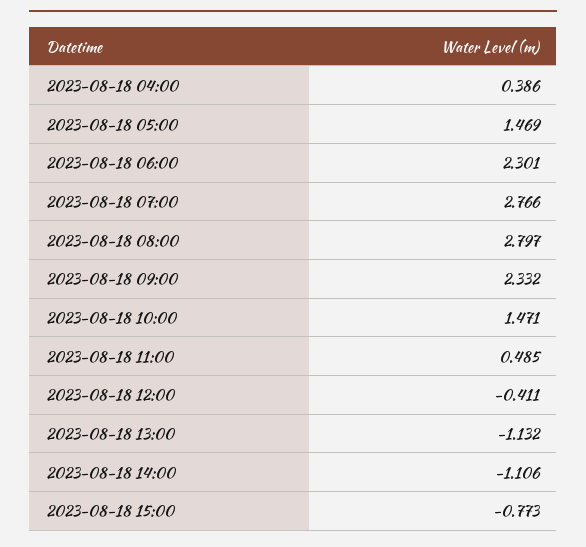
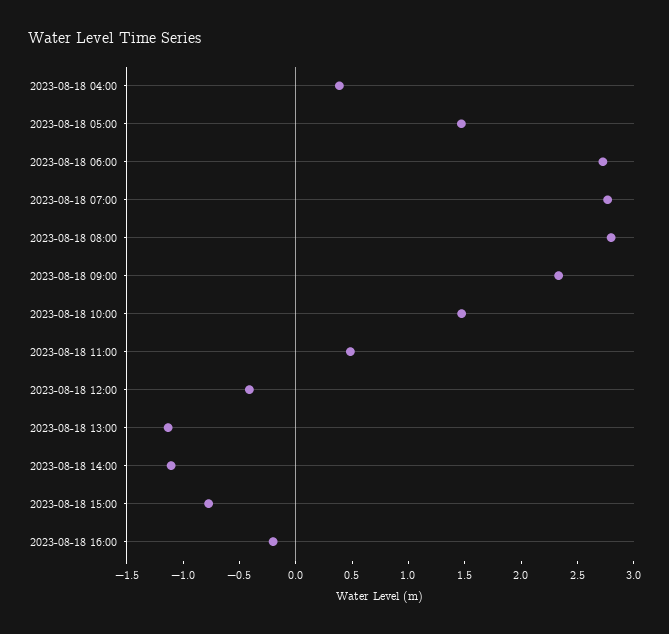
2023-08-18 06:00: 2.301 -> 2.7
2023-08-18 16:00: none -> -0.2

